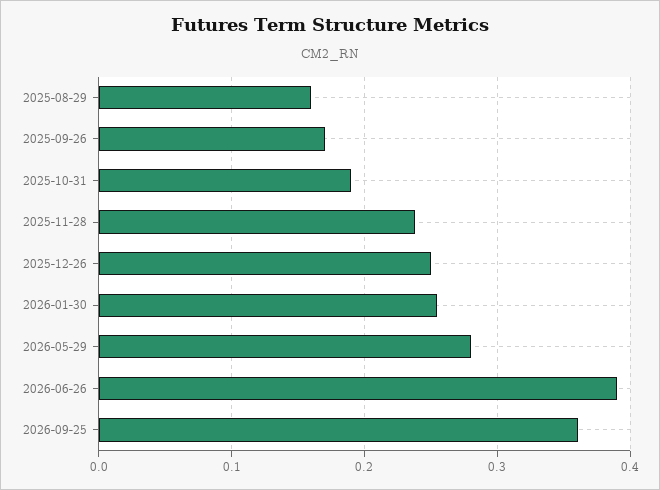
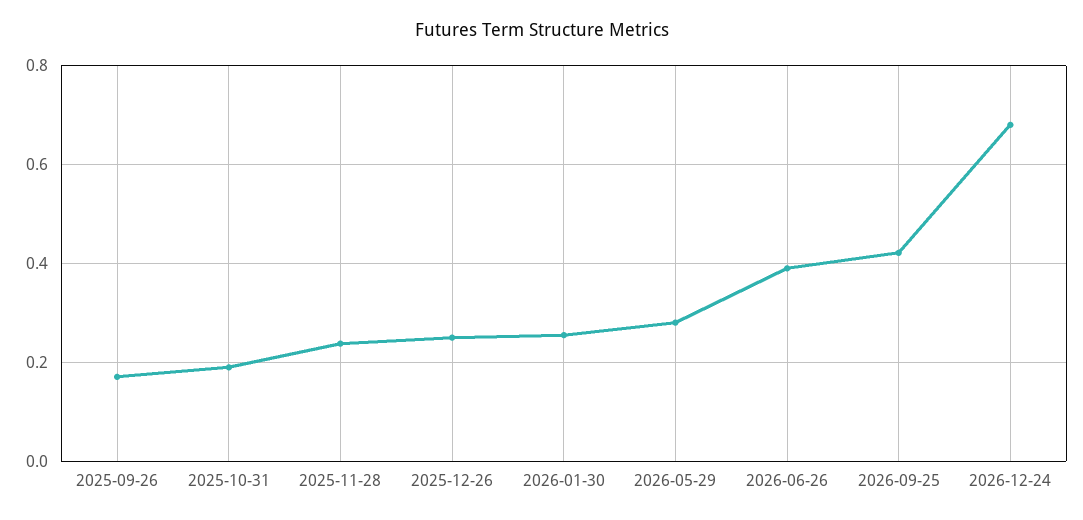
2025-08-29: 0.16 -> none
2026-09-25: 0.36 -> 0.42
2026-12-24: none -> 0.68

